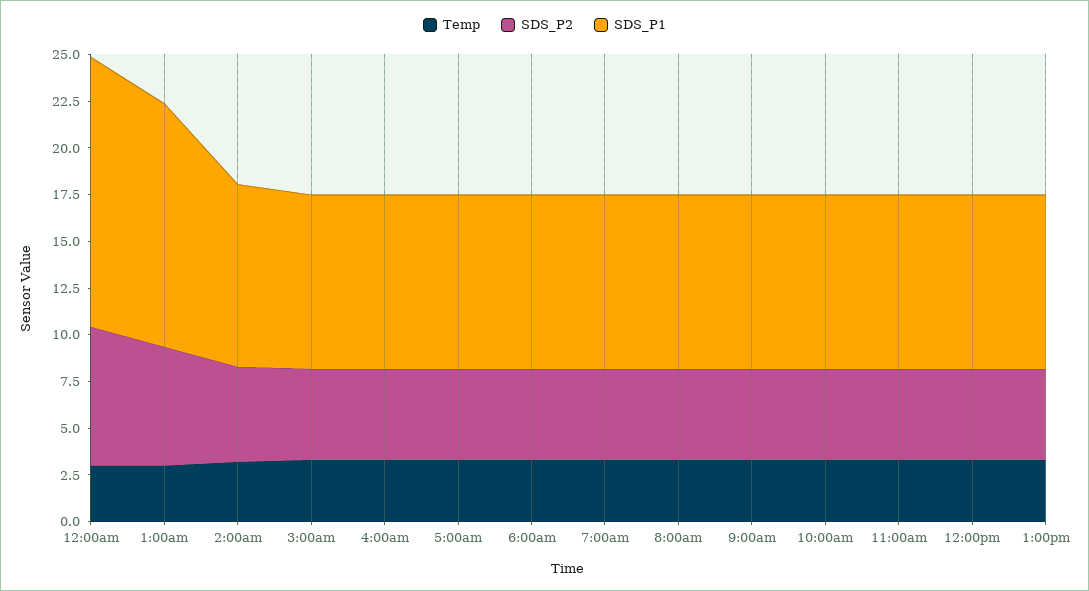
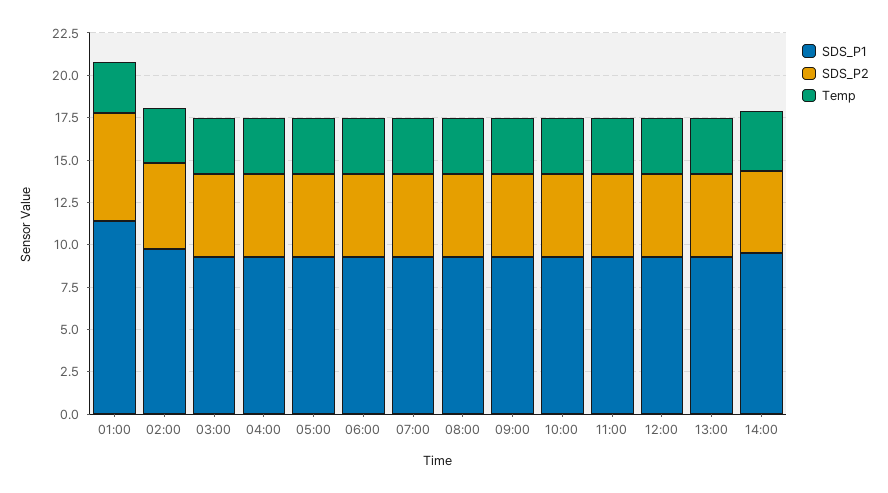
Temp, 12:00am: 3 -> none
SDS_P2, 12:00am: 7.5 -> none
SDS_P1, 12:00am: 14.5 -> none
SDS_P1, 1:00am: 13 -> 11.5
SDS_P1, 14:00: none -> 9.5
SDS_P2, 14:00: none -> 5
Temp, 14:00: none -> 3.5

